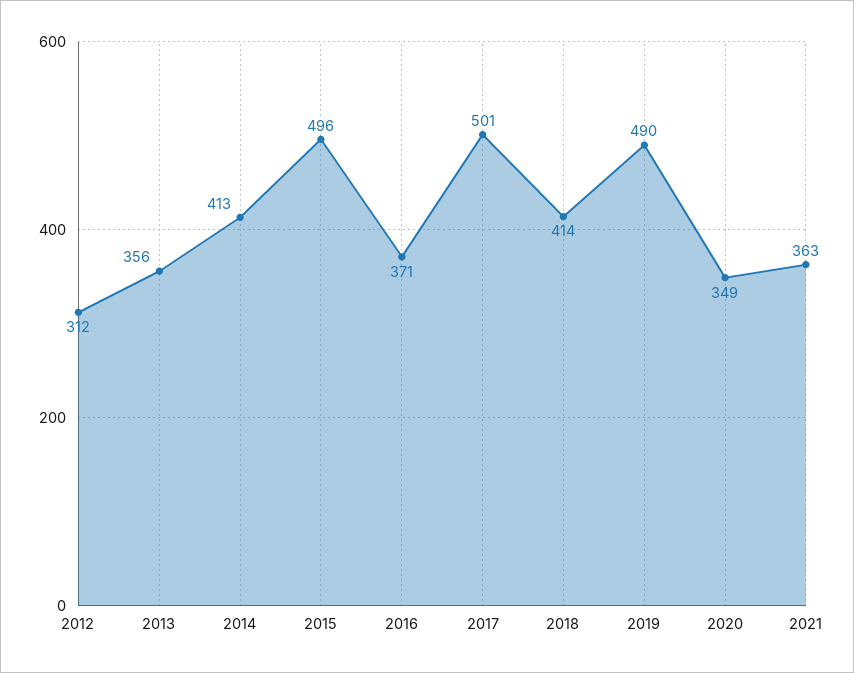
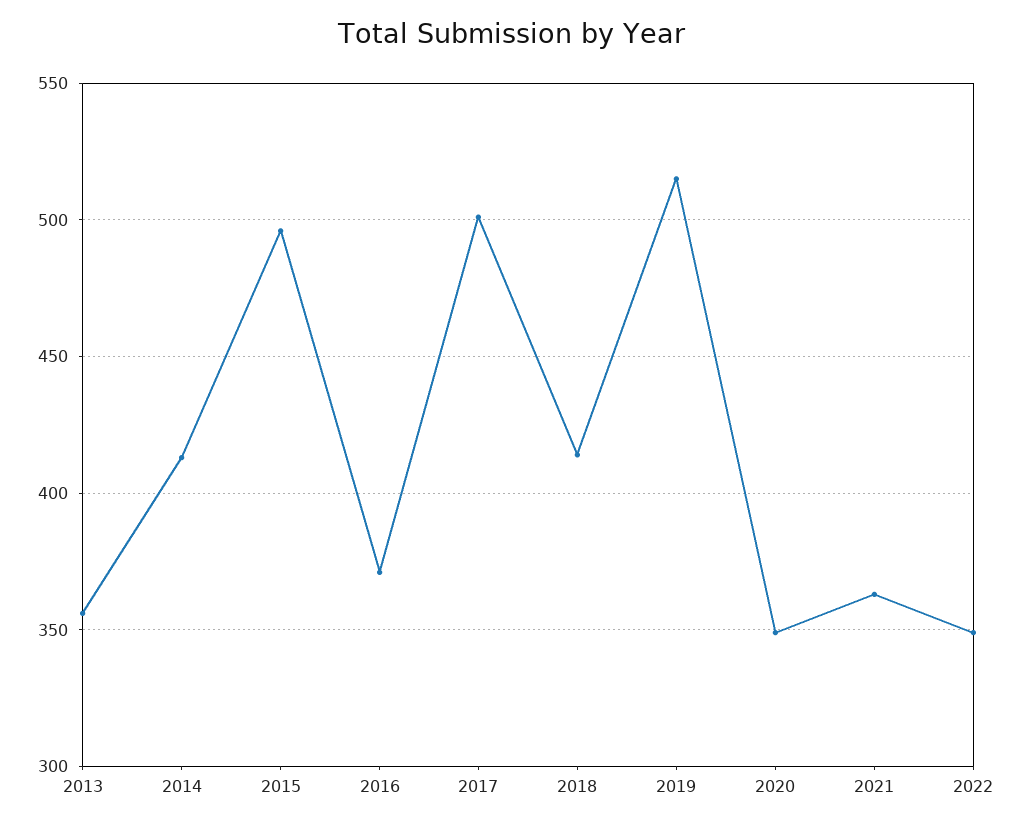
2012: 312 -> none
2019: 490 -> 515
2022: none -> 350

